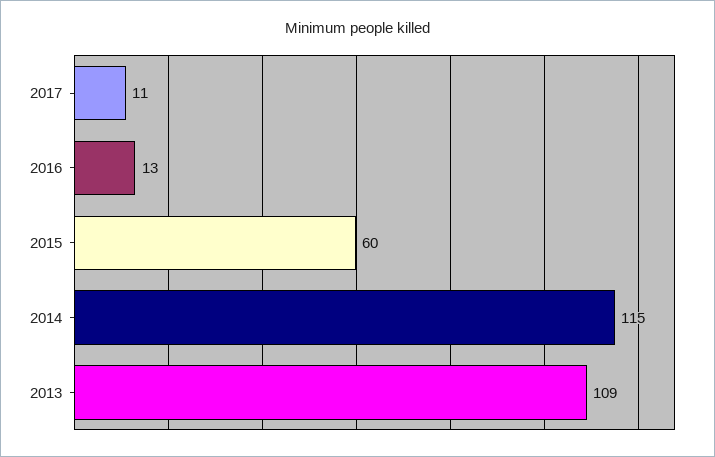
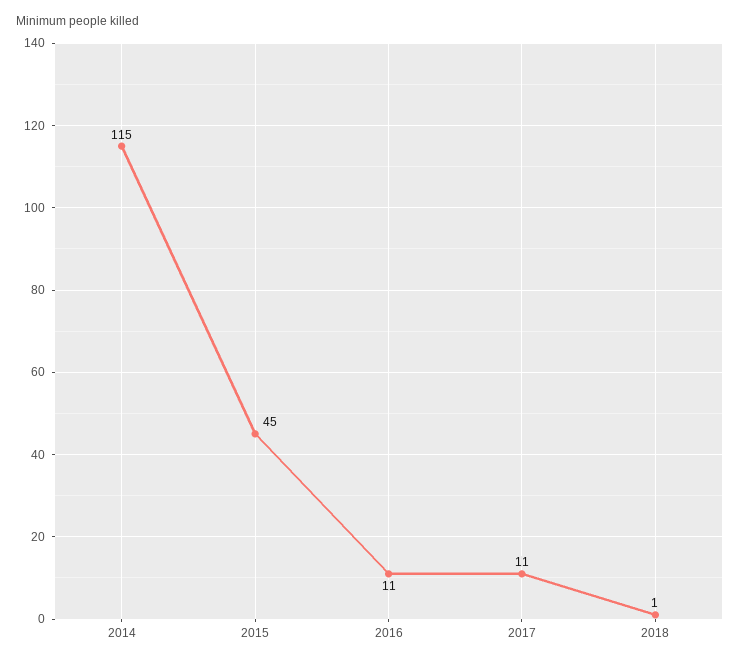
2016: 13 -> 11
2015: 60 -> 45
2013: 109 -> none
2018: none -> 1

